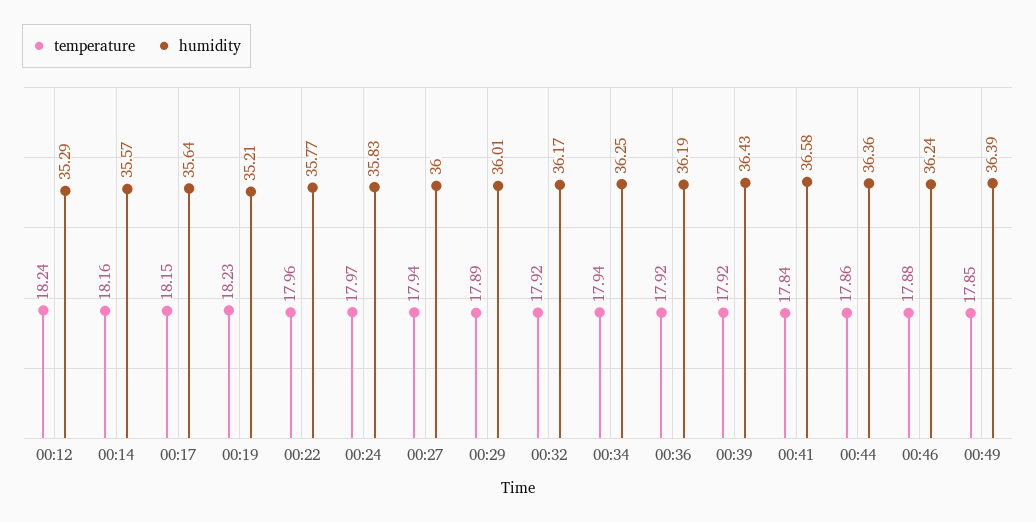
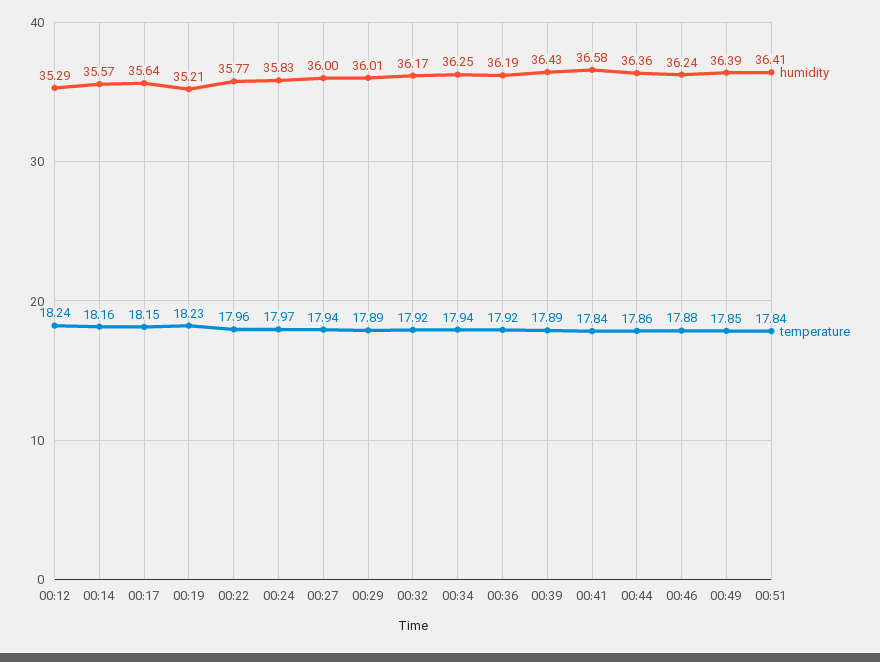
temperature, 00:39: 17.92 -> 17.89
humidity, 00:51: none -> 36.41
temperature, 00:51: none -> 17.84

